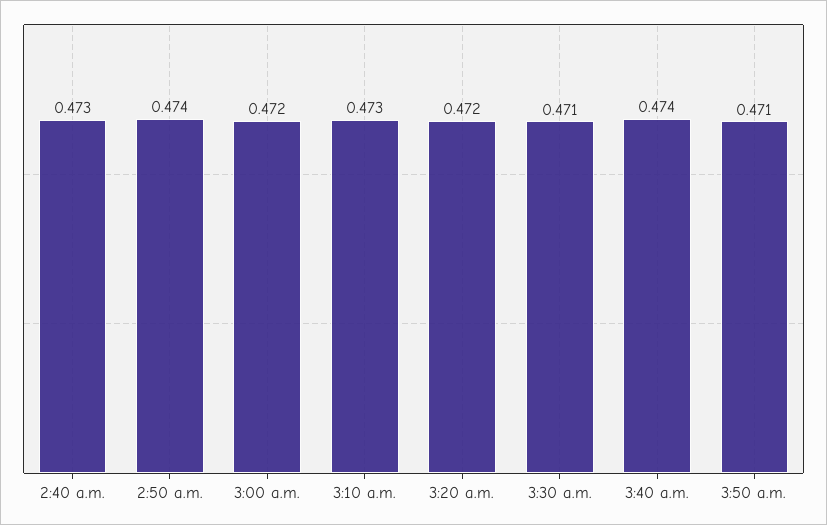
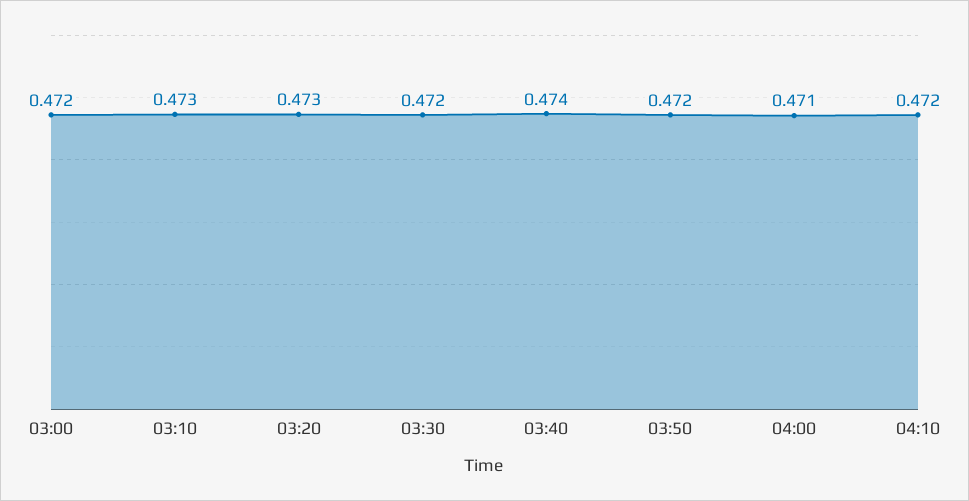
2:40 a.m.: 0.473 -> none
2:50 a.m.: 0.474 -> none
3:20 a.m.: 0.472 -> 0.473
3:30 a.m.: 0.471 -> 0.472
3:50 a.m.: 0.471 -> 0.472
04:00: none -> 0.471
04:10: none -> 0.472

